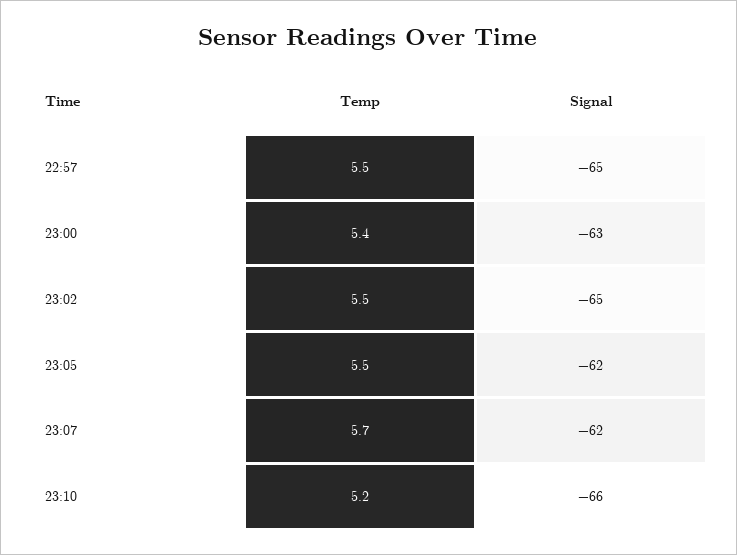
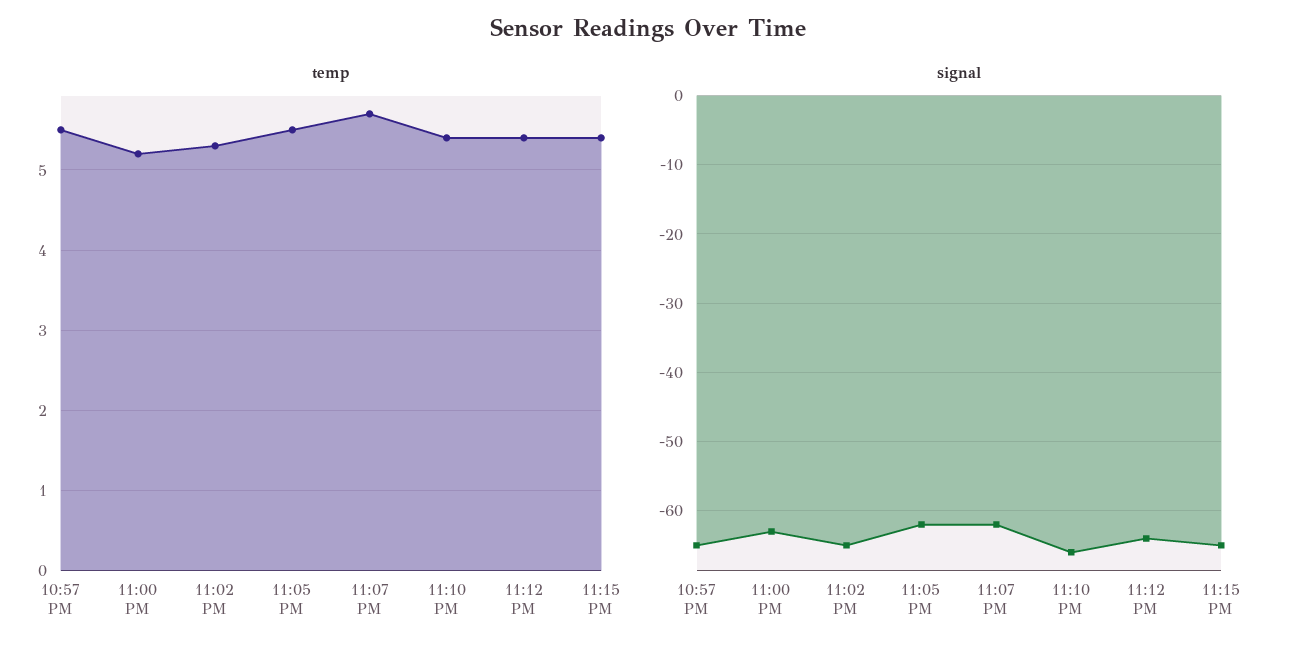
Temp, 23:00: 5.4 -> 5.2
Temp, 23:02: 5.5 -> 5.3
Temp, 23:10: 5.2 -> 5.4
Temp, 11:12 PM: none -> 5.4
Temp, 11:15 PM: none -> 5.4
Signal, 11:12 PM: none -> -64
Signal, 11:15 PM: none -> -65

